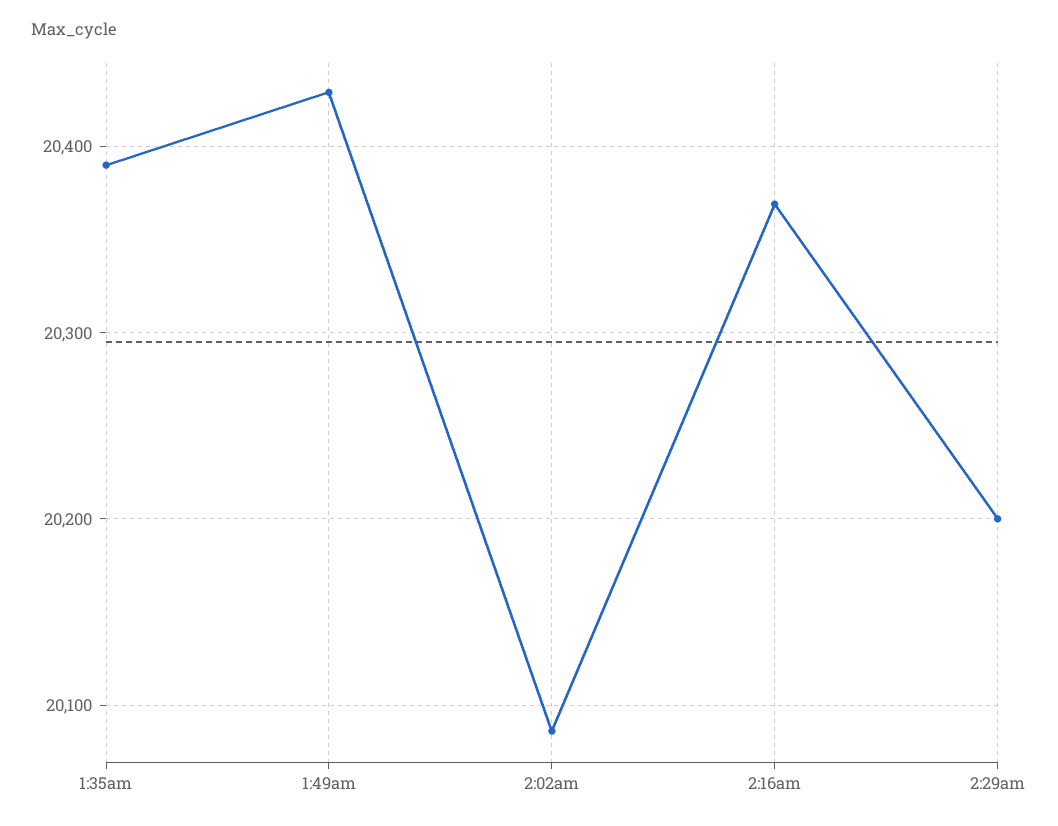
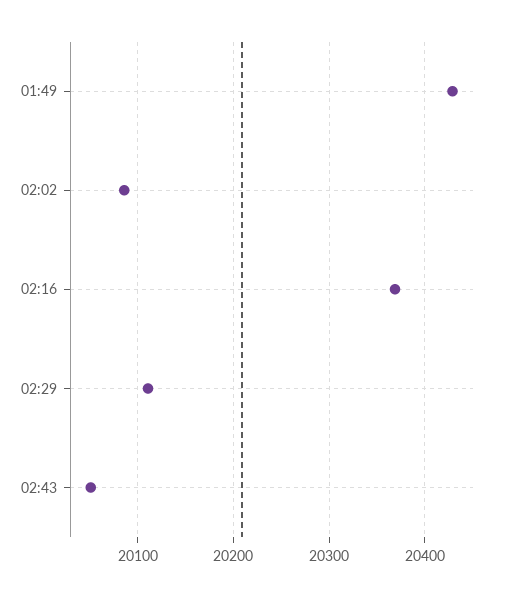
1:35am: 20390 -> none
2:29am: 20200 -> 20110
02:43: none -> 20050

